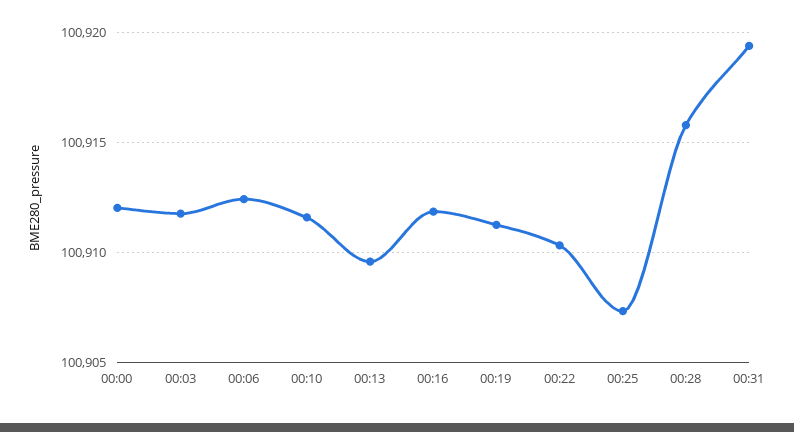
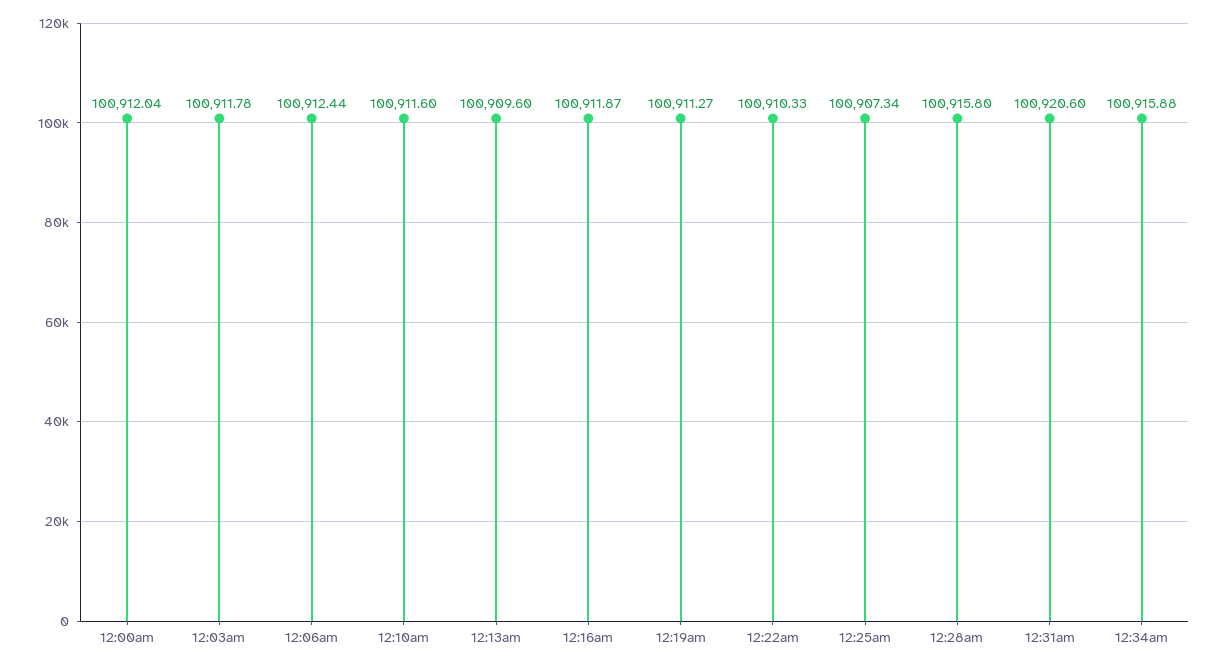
00:31: 100919.5 -> 100920.6
12:34am: none -> 100915.88

